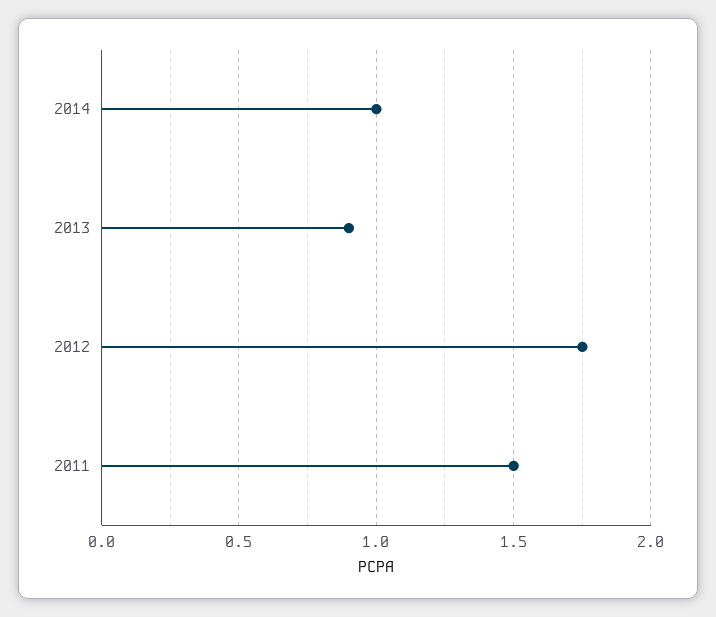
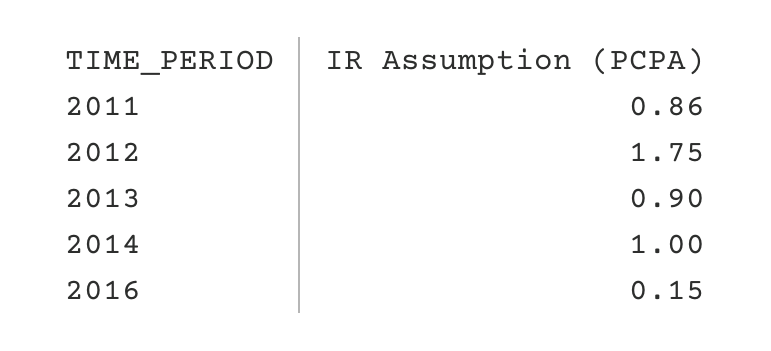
2011: 1.5 -> 0.86
2016: none -> 0.15

